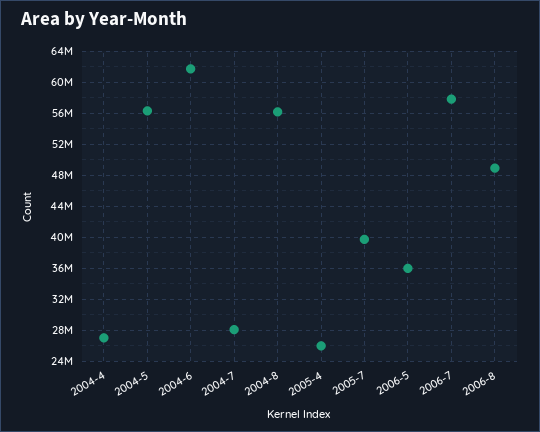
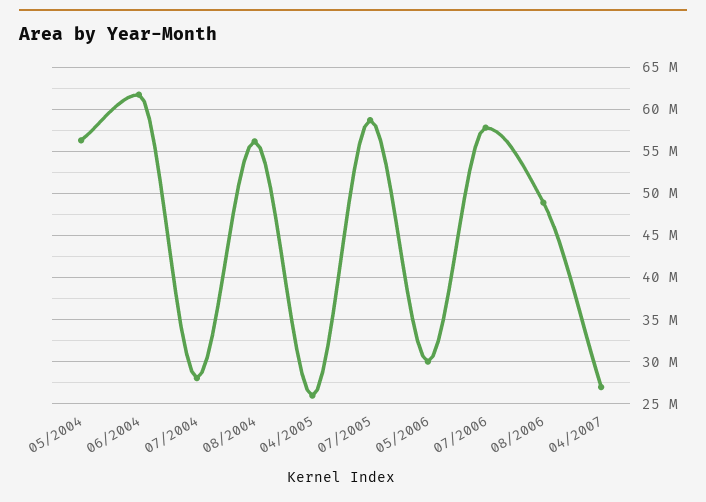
2004-4: 27000000 -> none
2005-7: 40000000 -> 59000000
2006-5: 36000000 -> 30000000
04/2007: none -> 27000000

